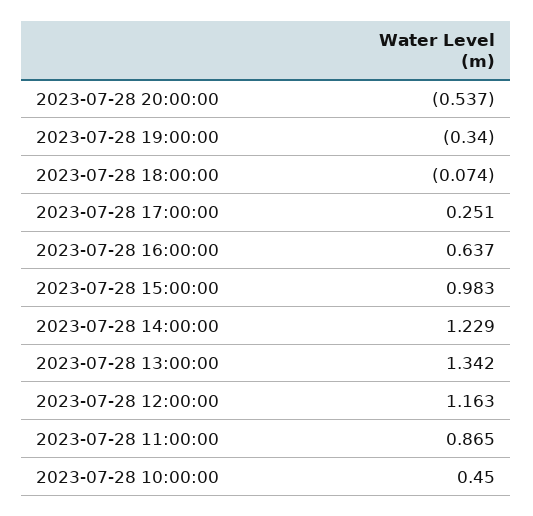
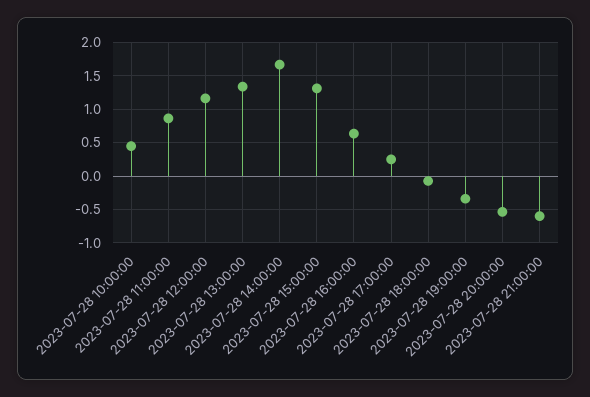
2023-07-28 15:00:00: 0.983 -> 1.3
2023-07-28 14:00:00: 1.229 -> 1.7
2023-07-28 21:00:00: none -> -0.6

